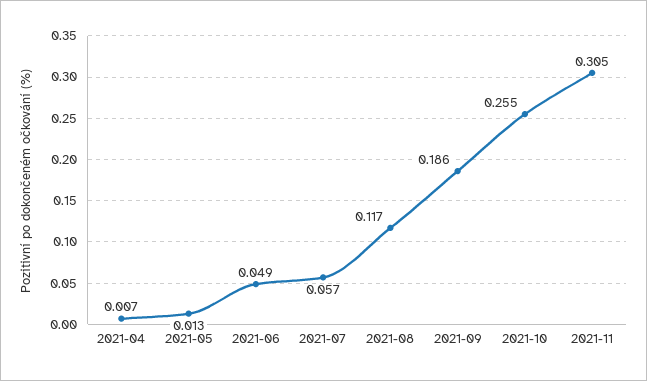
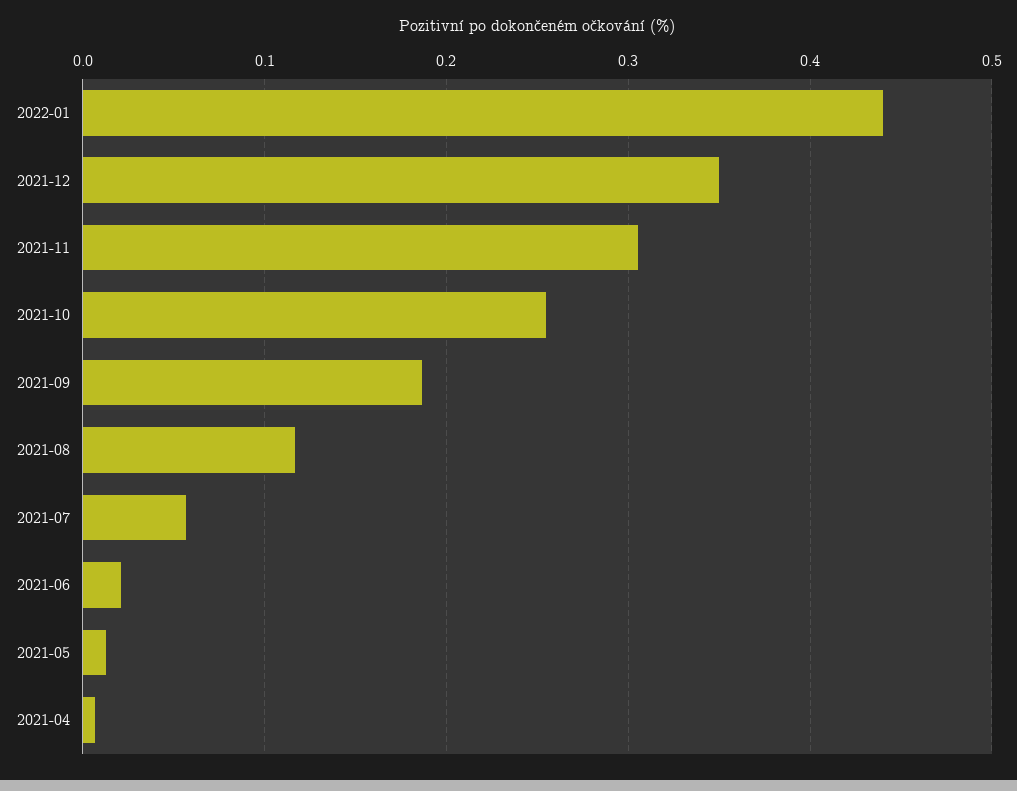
2021-06: 0.049 -> 0.02
2022-01: none -> 0.44
2021-12: none -> 0.35

